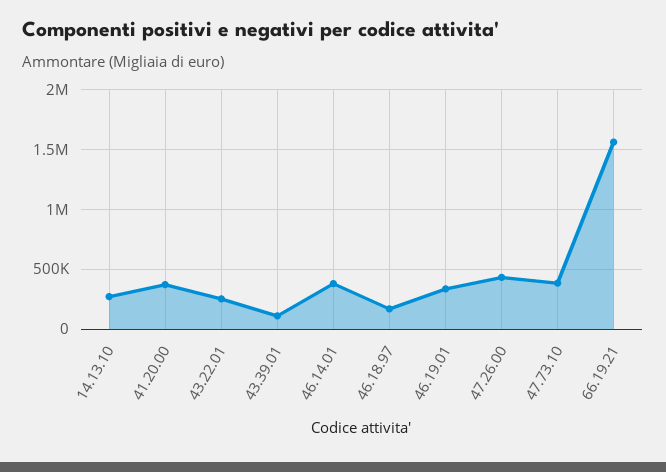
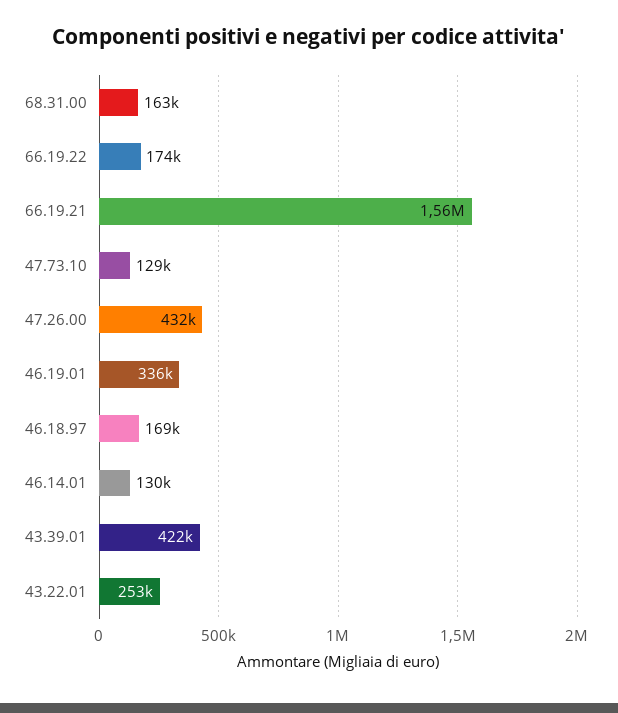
14.13.10: 300000 -> none
41.20.00: 400000 -> none
43.39.01: 100000 -> 422000
46.14.01: 400000 -> 130000
47.73.10: 400000 -> 129000
68.31.00: none -> 163000
66.19.22: none -> 174000

